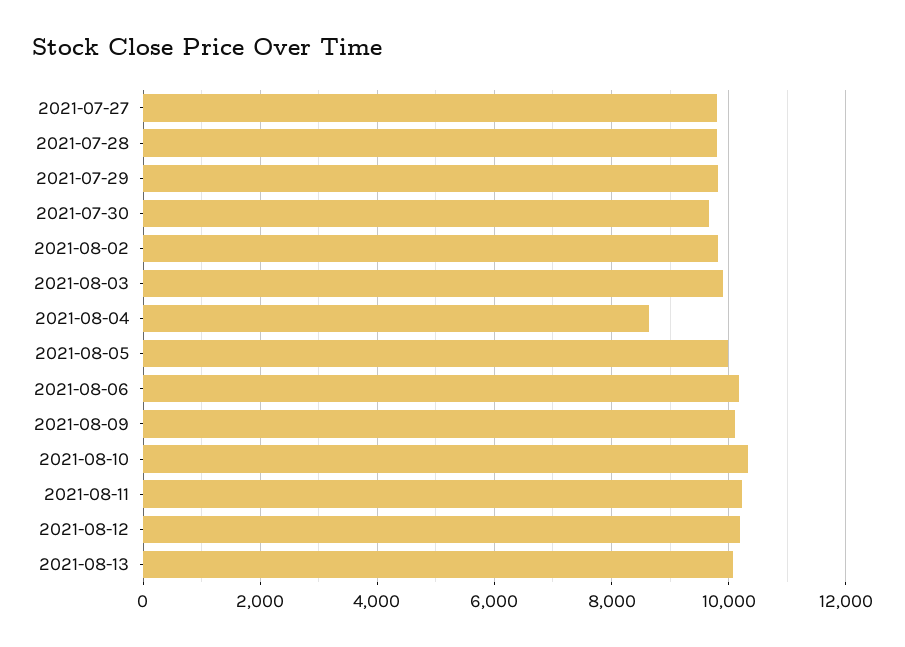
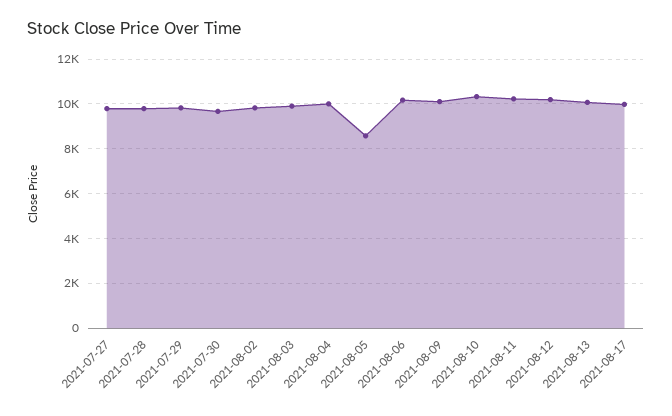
2021-08-04: 8600 -> 10000
2021-08-05: 10000 -> 8500
2021-08-17: none -> 10000

